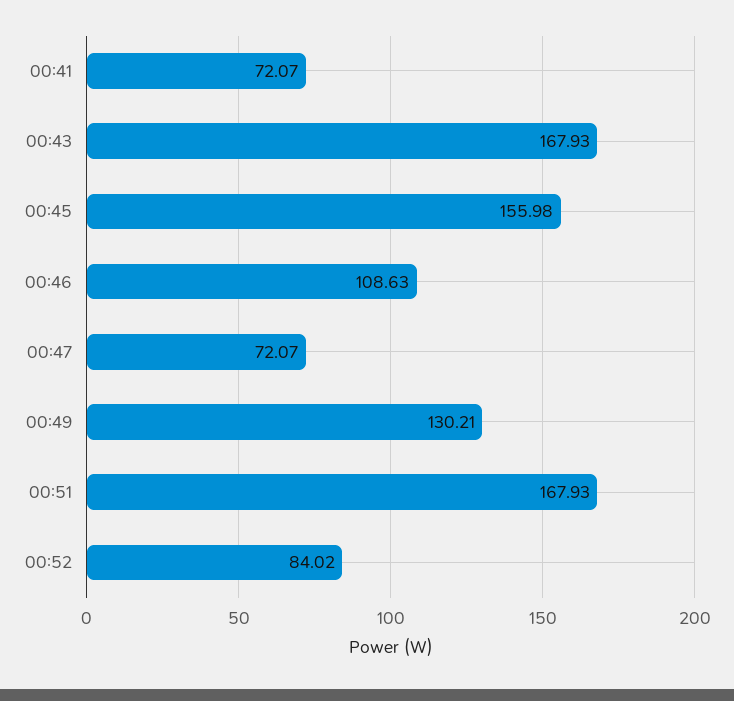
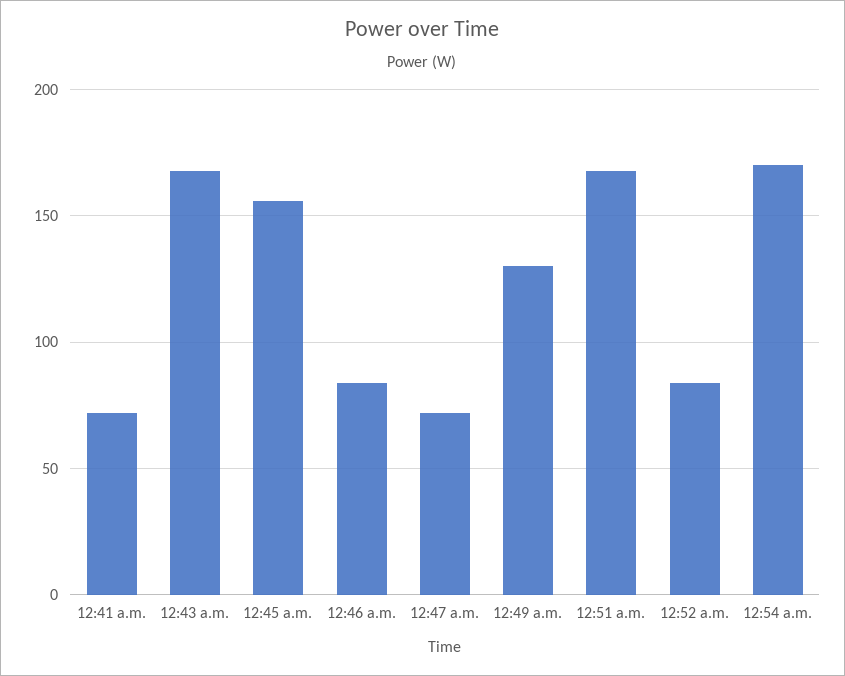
00:46: 108.63 -> 85
12:54 a.m.: none -> 170

